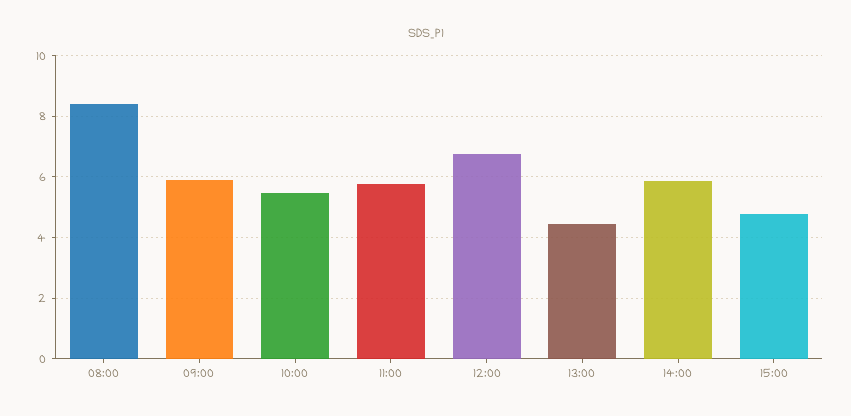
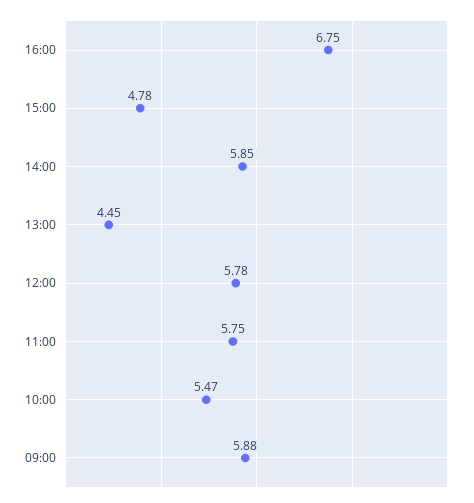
08:00: 8.4 -> none
12:00: 6.8 -> 5.78
16:00: none -> 6.75

